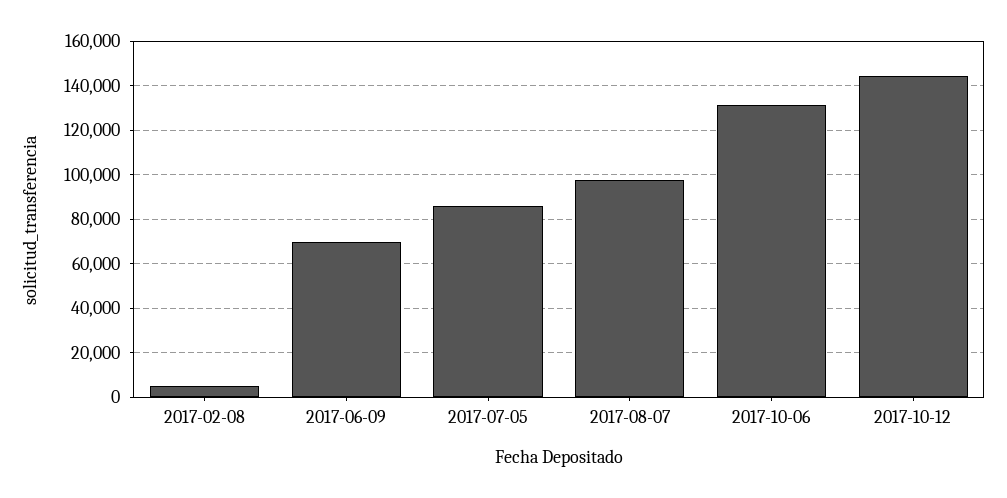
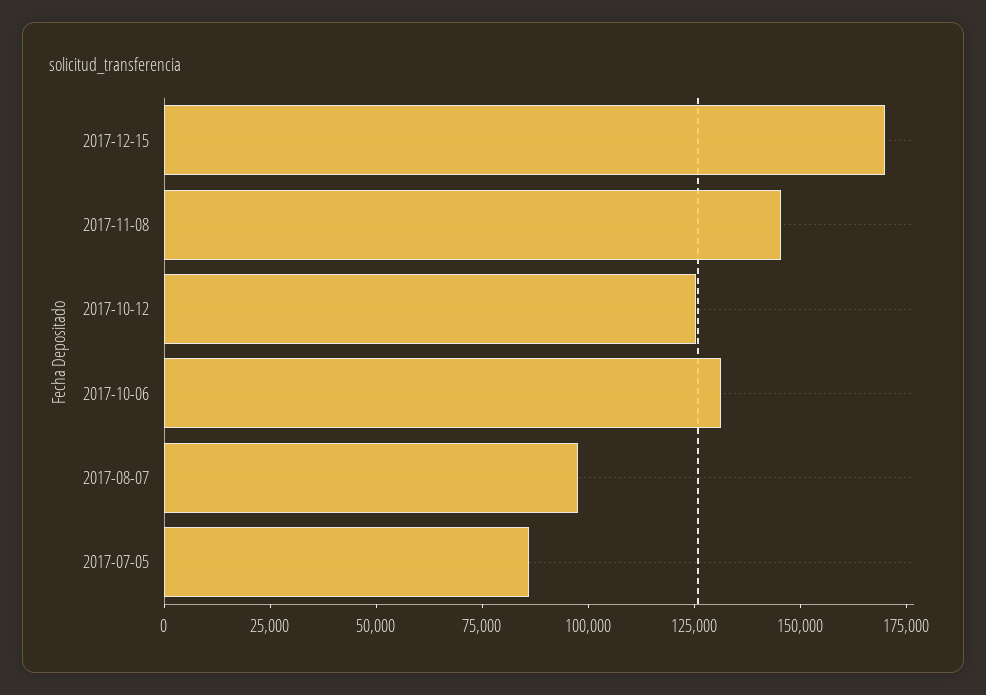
2017-02-08: 5000 -> none
2017-06-09: 70000 -> none
2017-10-12: 145000 -> 125000
2017-12-15: none -> 170000
2017-11-08: none -> 145000

